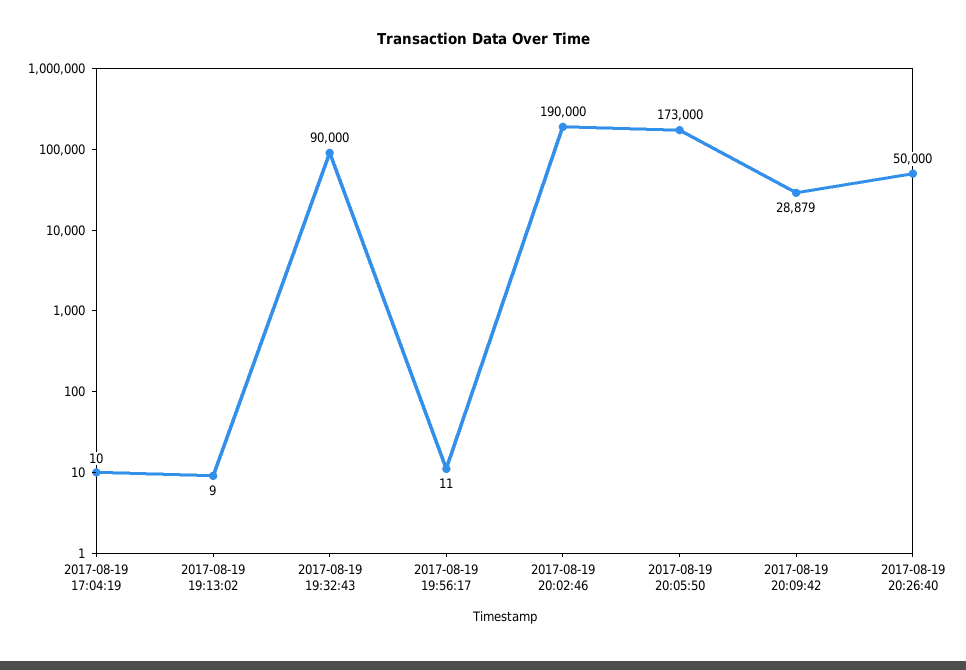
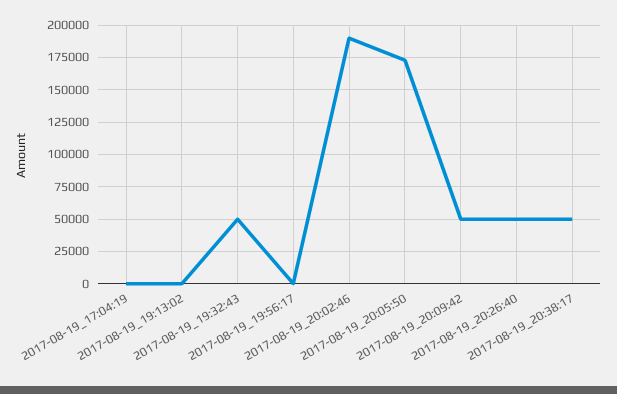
2017-08-19 19:32:43: 90000 -> 50000
2017-08-19 20:09:42: 28879 -> 50000
2017-08-19_20:38:17: none -> 50000

